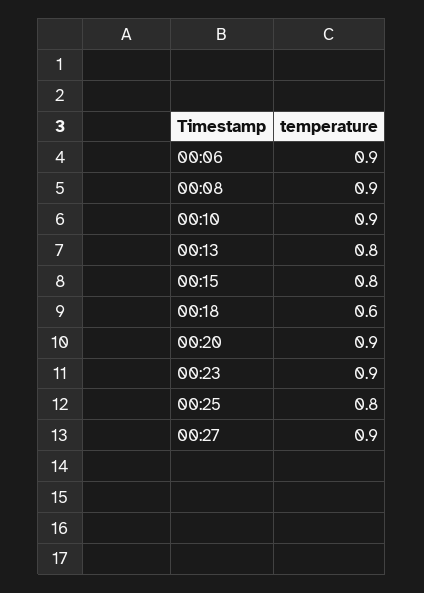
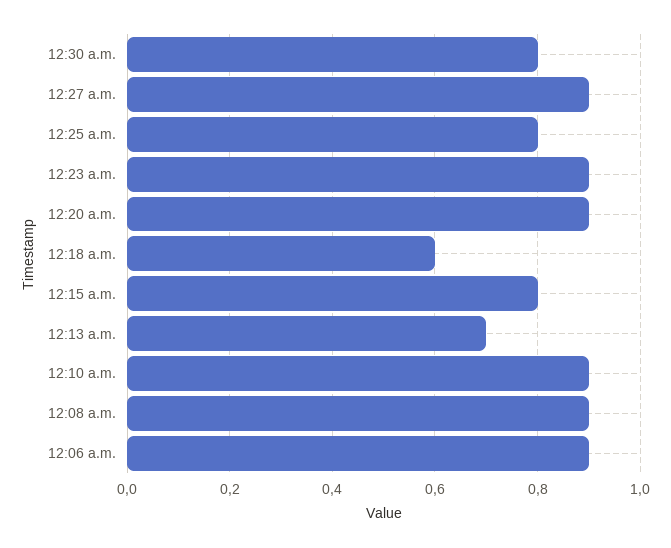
00:13: 0.8 -> 0.7
12:30 a.m.: none -> 0.8

